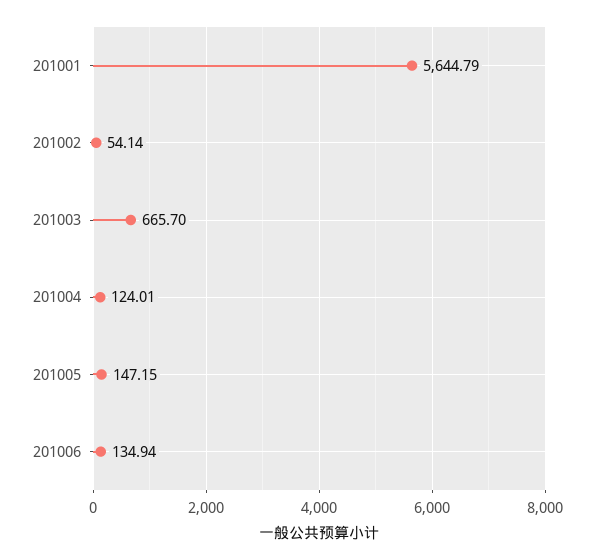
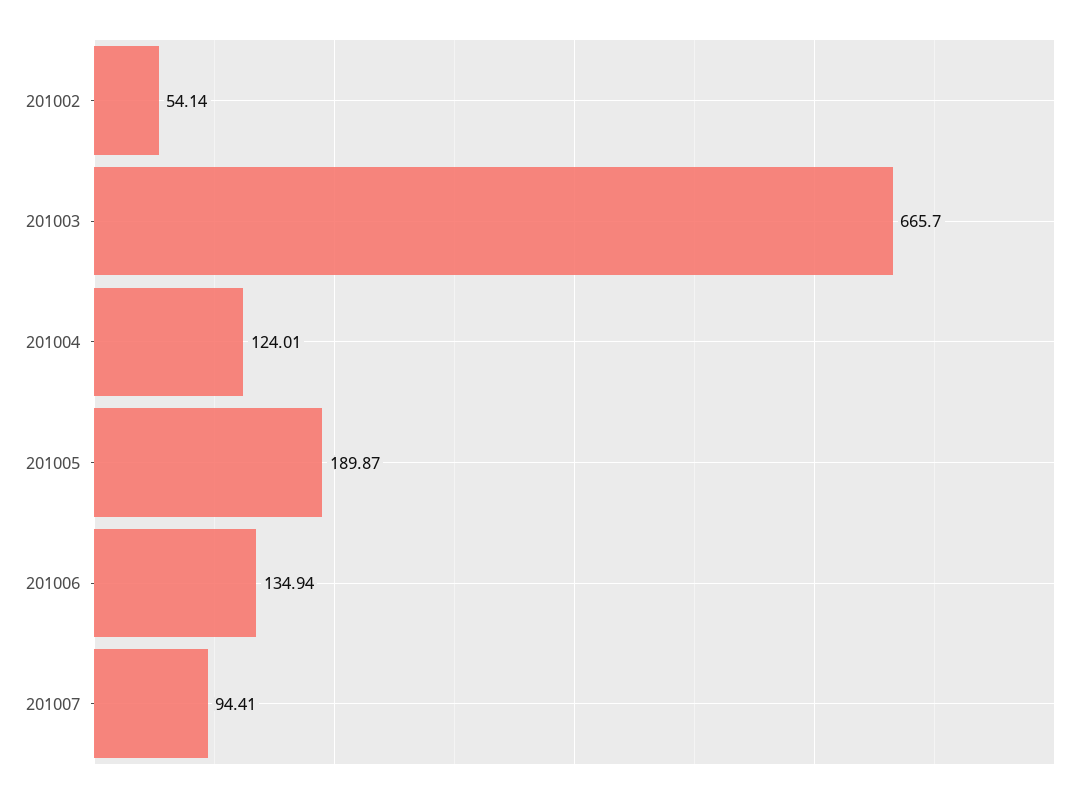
201001: 5644.79 -> none
201005: 147.15 -> 189.87
201007: none -> 94.41

